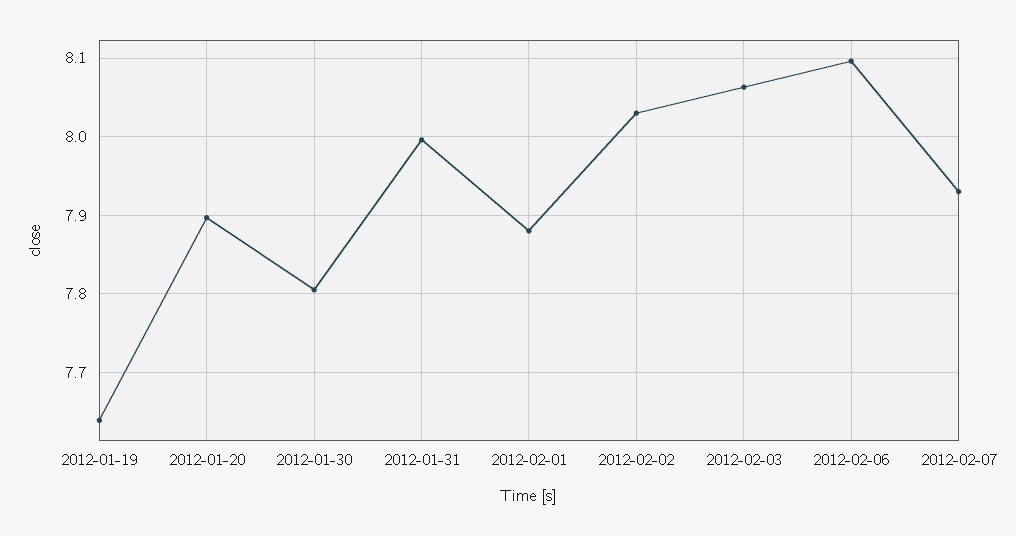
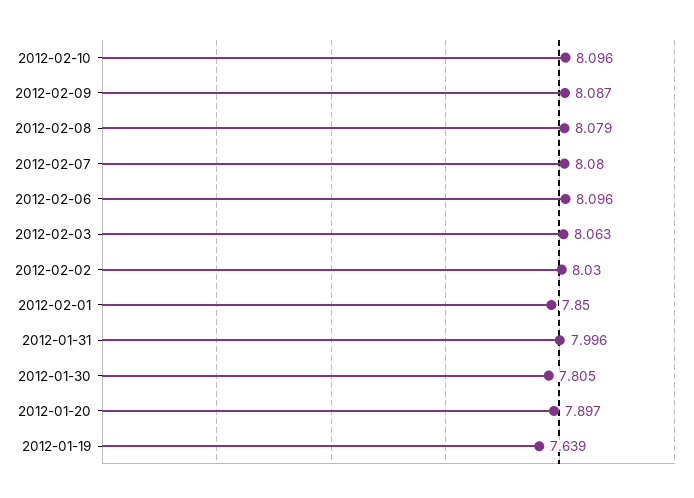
2012-02-01: 7.88 -> 7.85
2012-02-07: 7.93 -> 8.08
2012-02-10: none -> 8.096
2012-02-09: none -> 8.087
2012-02-08: none -> 8.079

